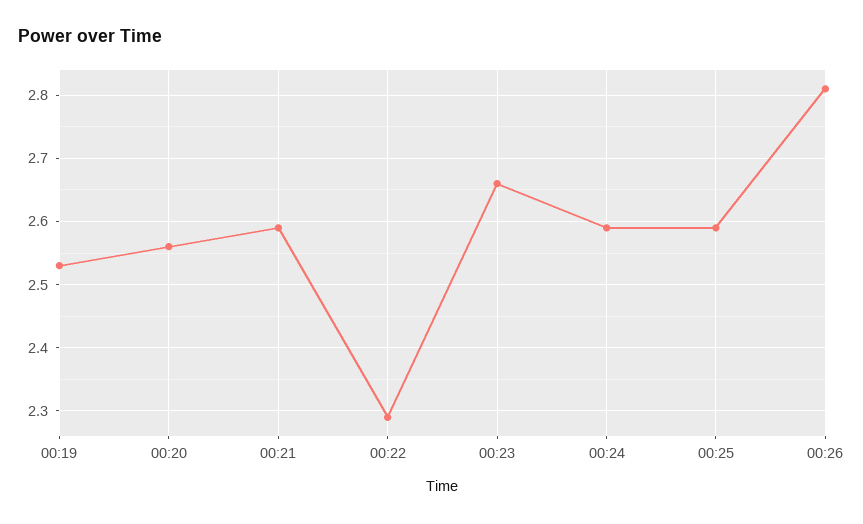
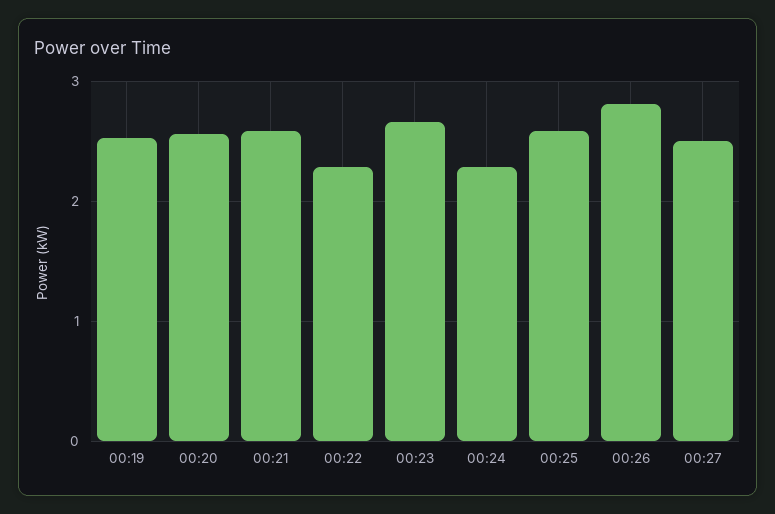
00:24: 2.59 -> 2.3
00:27: none -> 2.5

